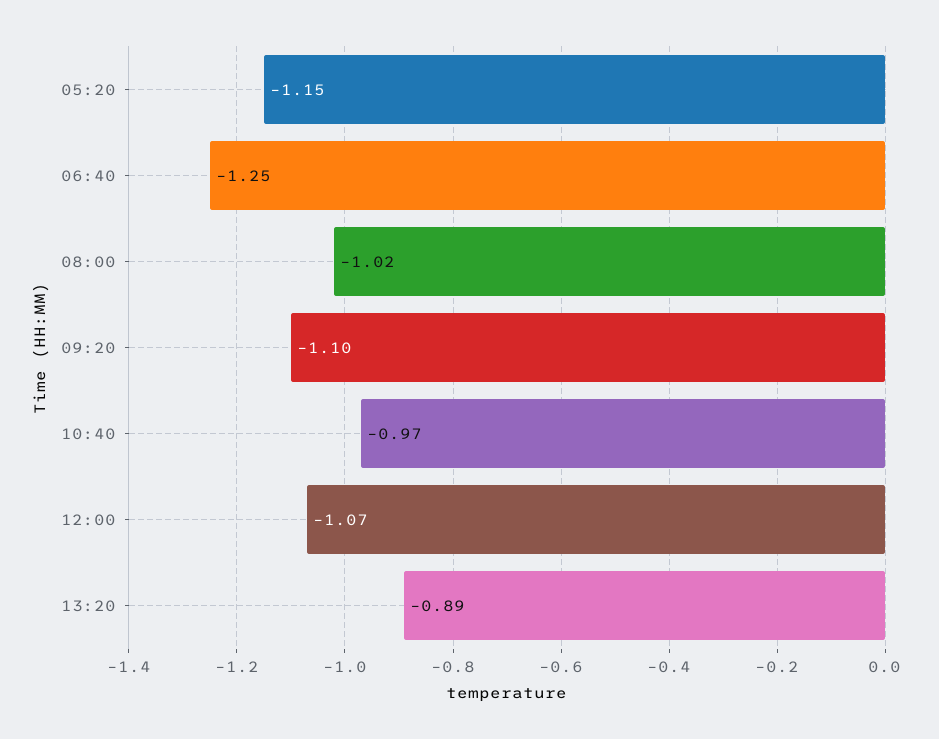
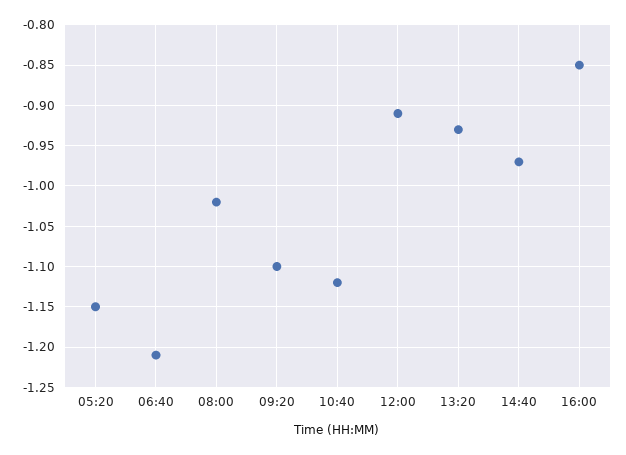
06:40: -1.25 -> -1.21
10:40: -0.97 -> -1.12
12:00: -1.07 -> -0.91
13:20: -0.89 -> -0.93
14:40: none -> -0.97
16:00: none -> -0.85

